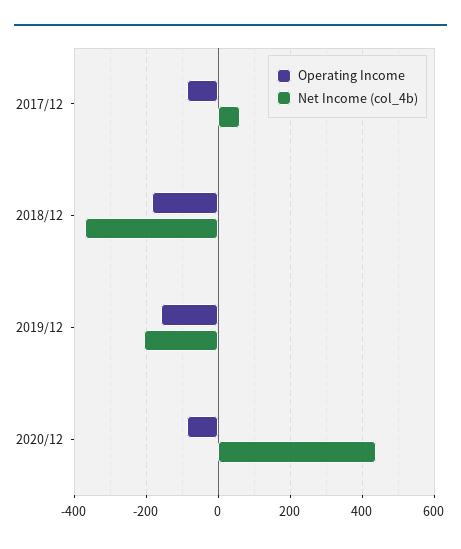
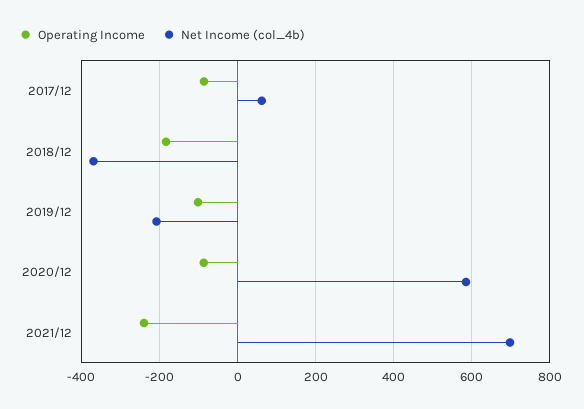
Operating Income, 2019/12: -160 -> -100
Net Income (col_4b), 2020/12: 440 -> 580
Operating Income, 2021/12: none -> -240
Net Income (col_4b), 2021/12: none -> 700

